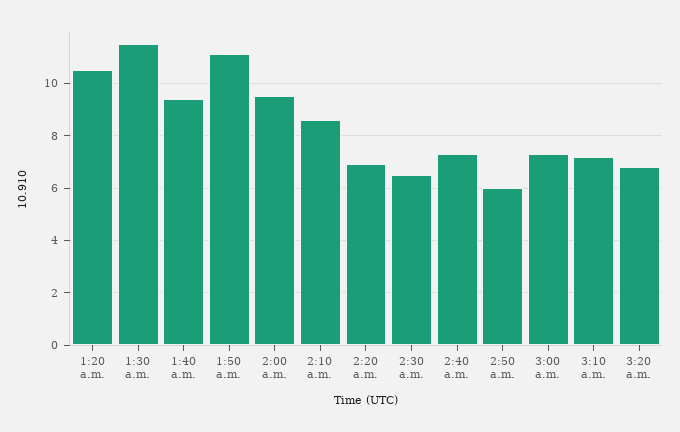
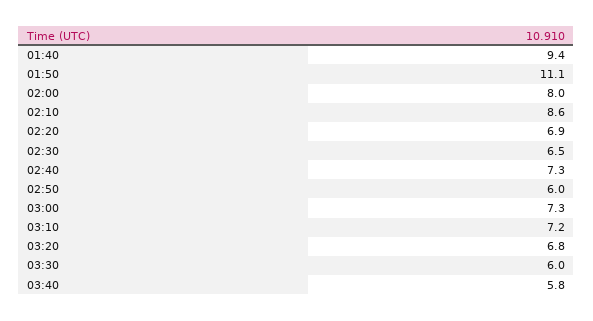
1:20 a.m.: 10.5 -> none
1:30 a.m.: 11.5 -> none
2:00 a.m.: 9.5 -> 8
03:30: none -> 6
03:40: none -> 5.8

